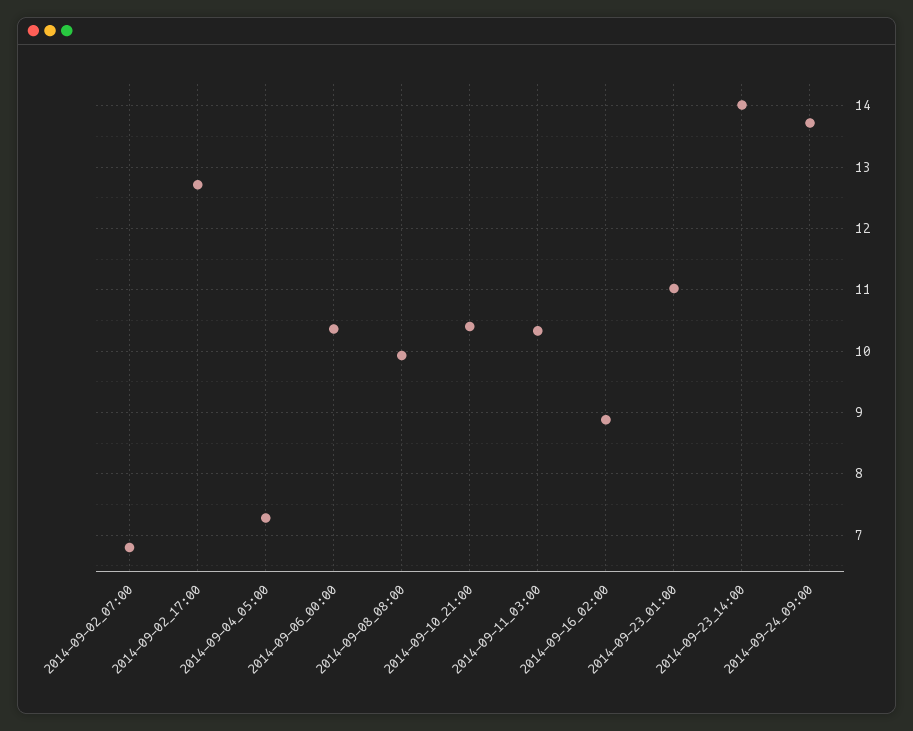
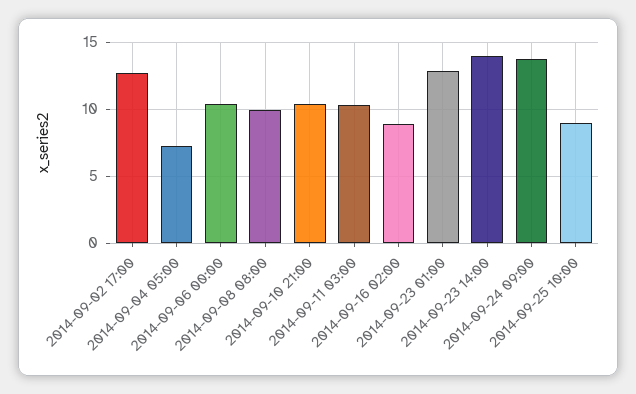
2014-09-02_07:00: 6.8 -> none
2014-09-23_01:00: 11 -> 13
2014-09-25 10:00: none -> 9

